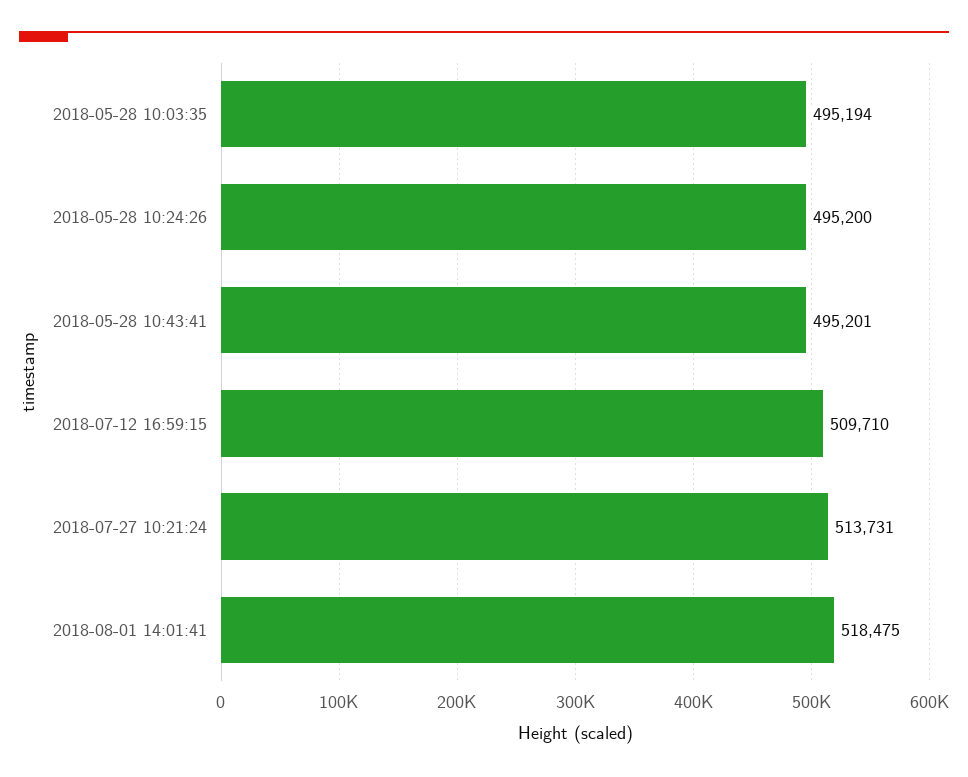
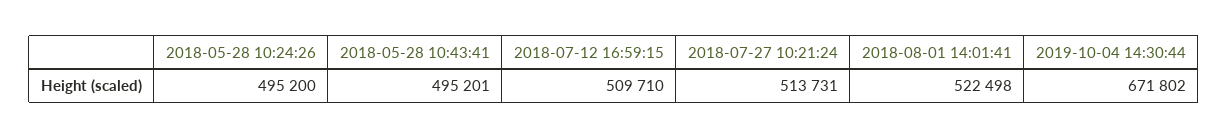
2018-05-28 10:03:35: 495194 -> none
2018-08-01 14:01:41: 518475 -> 522498
2019-10-04 14:30:44: none -> 671802

